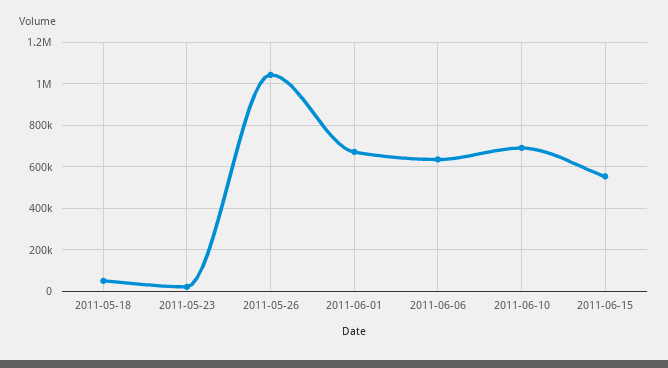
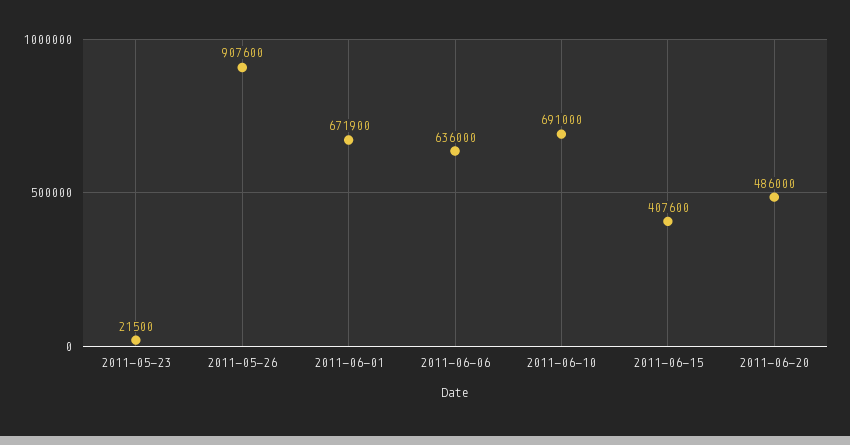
2011-05-18: 50000 -> none
2011-05-26: 1050000 -> 907600
2011-06-15: 550000 -> 407600
2011-06-20: none -> 486000

